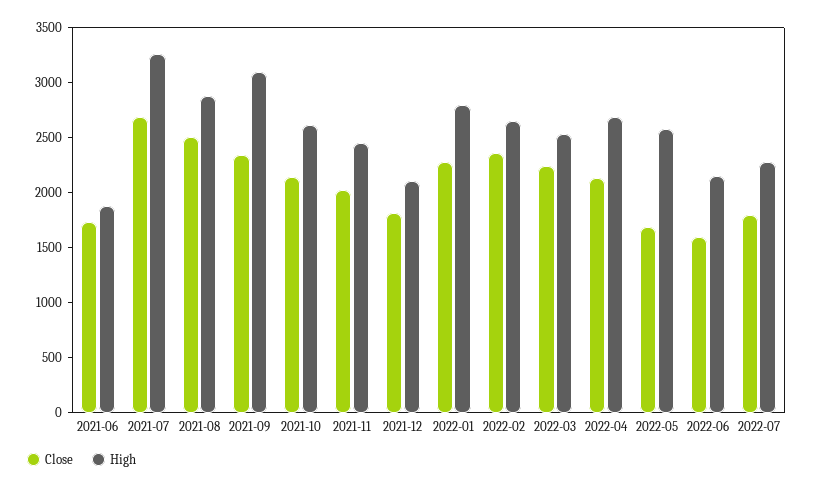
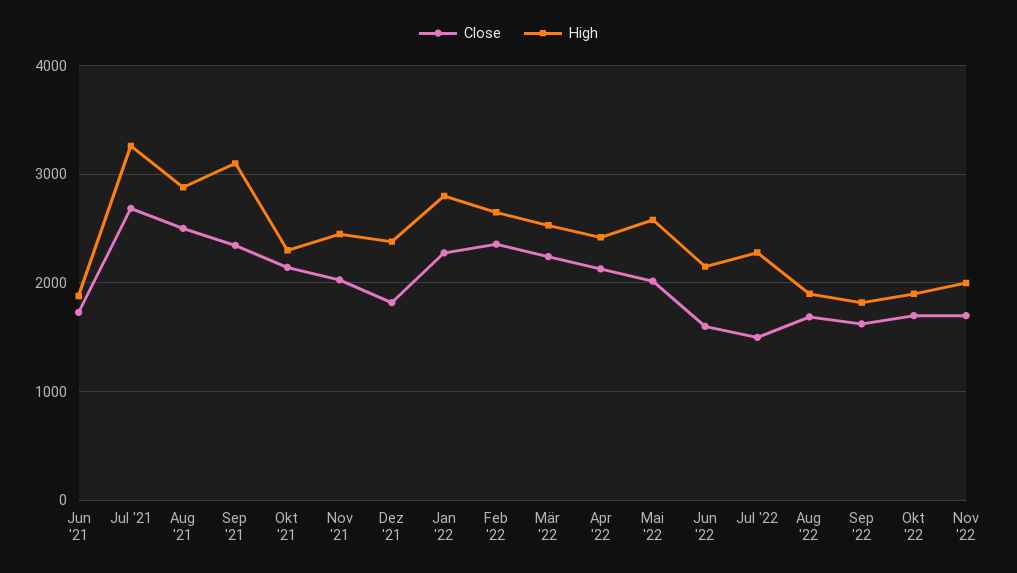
High, 2021-10: 2600 -> 2300
High, 2021-12: 2100 -> 2400
High, 2022-04: 2700 -> 2400
Close, 2022-05: 1700 -> 2000
Close, 2022-07: 1800 -> 1500
Close, Aug '22: none -> 1700
High, Aug '22: none -> 1900
Close, Sep '22: none -> 1600
High, Sep '22: none -> 1800
Close, Okt '22: none -> 1700
High, Okt '22: none -> 1900
Close, Nov '22: none -> 1700
High, Nov '22: none -> 2000

